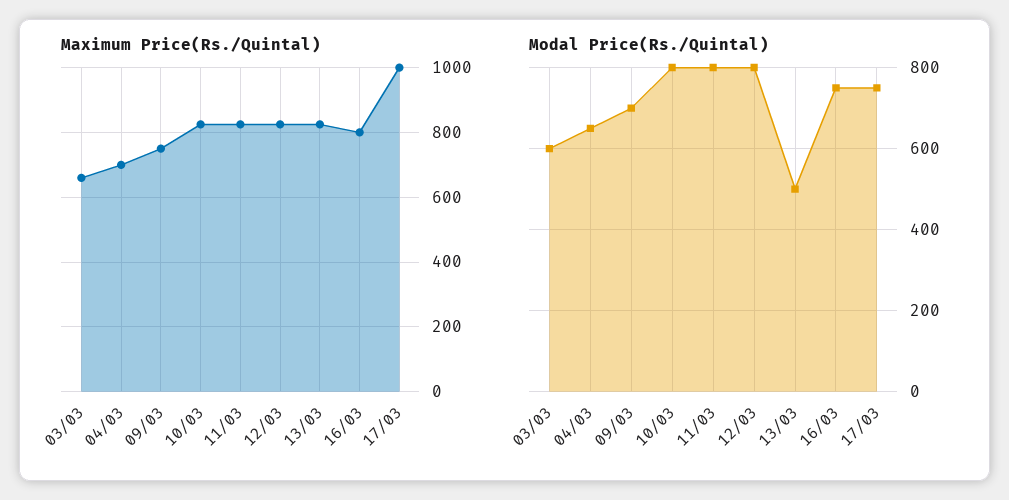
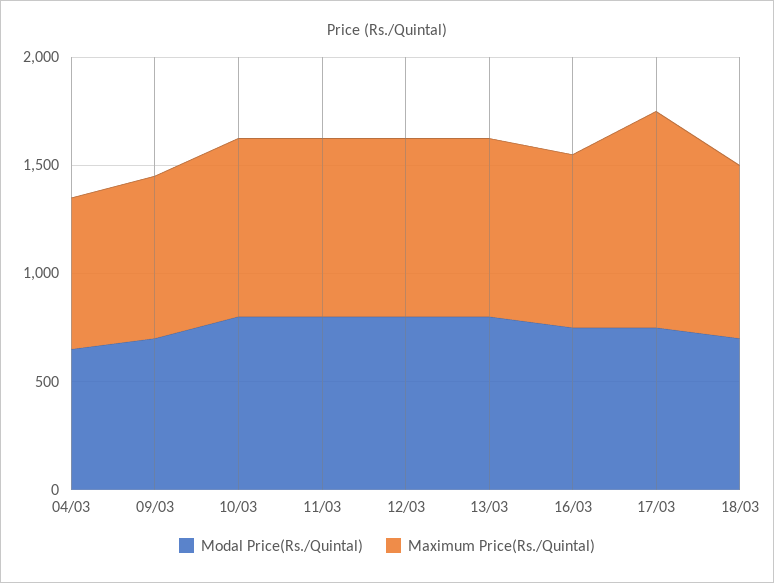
Maximum Price(Rs./Quintal), 03/03: 660 -> none
Modal Price(Rs./Quintal), 03/03: 600 -> none
Modal Price(Rs./Quintal), 13/03: 500 -> 800
Modal Price(Rs./Quintal), 18/03: none -> 700
Maximum Price(Rs./Quintal), 18/03: none -> 800

